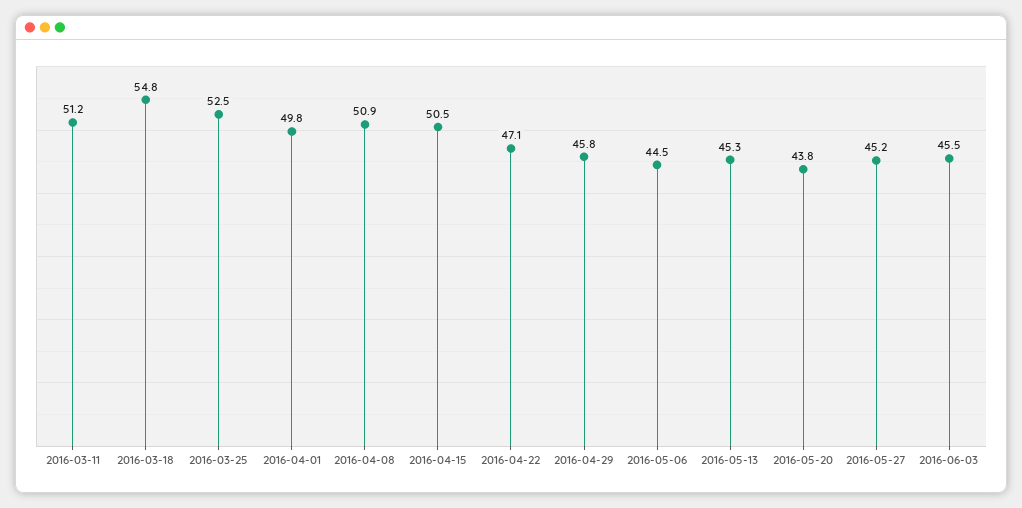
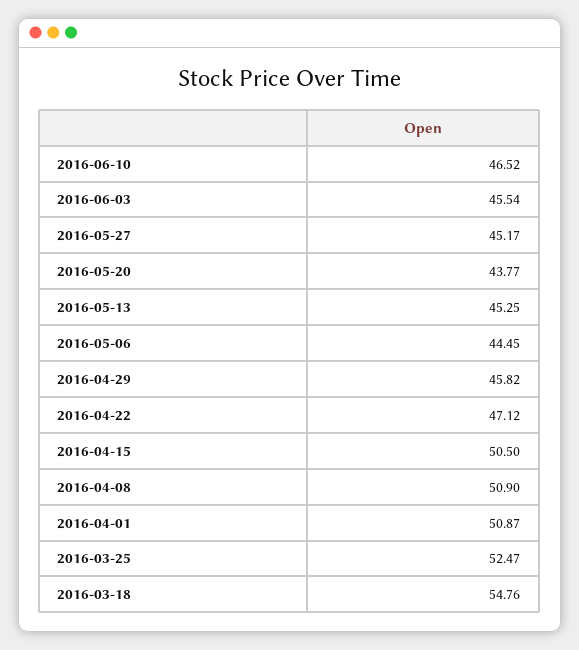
2016-03-11: 51.2 -> none
2016-04-01: 49.8 -> 50.87
2016-06-10: none -> 46.52

